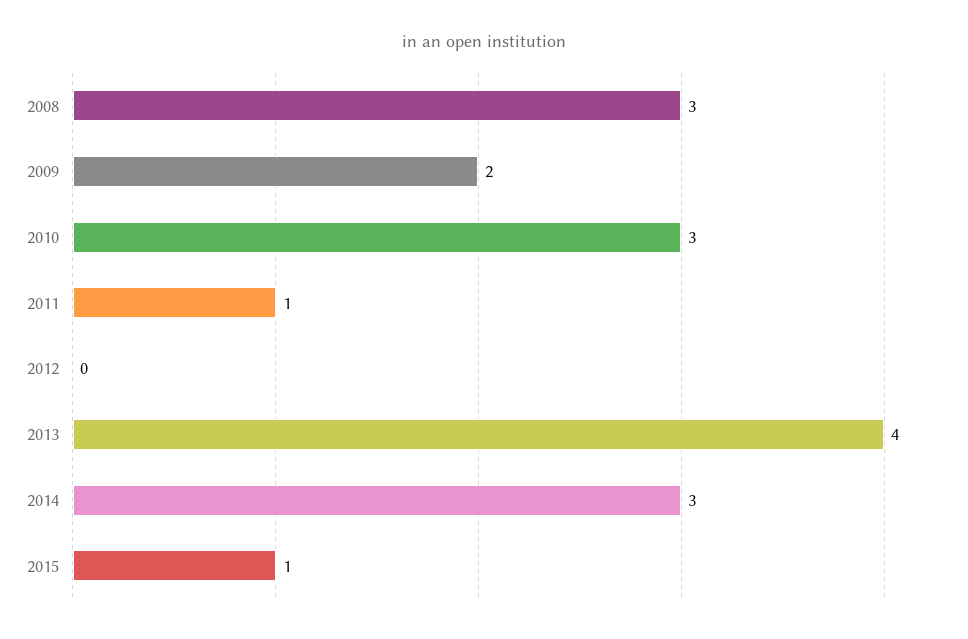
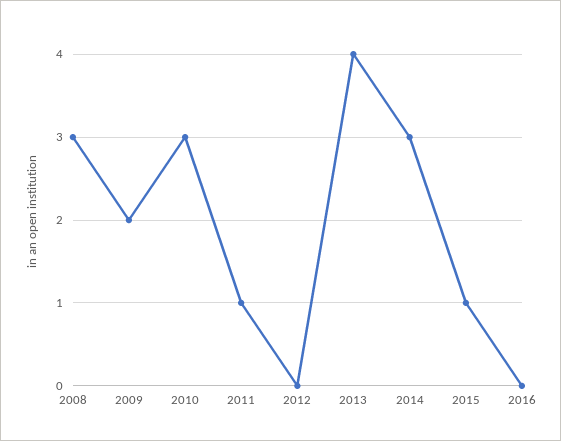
2016: none -> 0

